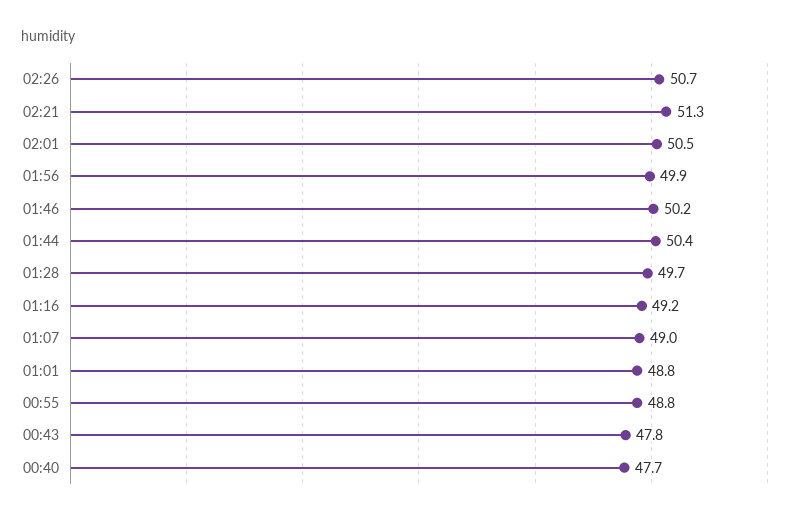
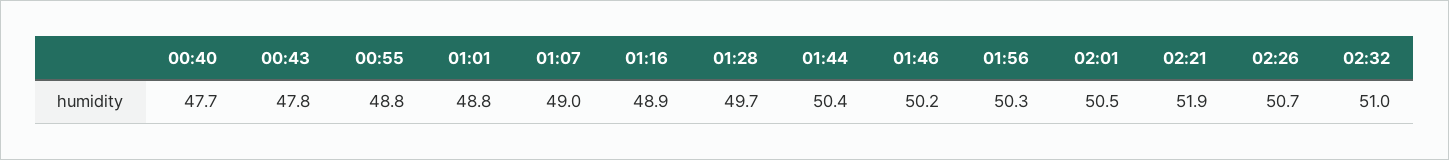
02:21: 51.3 -> 51.9
01:56: 49.9 -> 50.3
01:16: 49.2 -> 48.9
02:32: none -> 51

